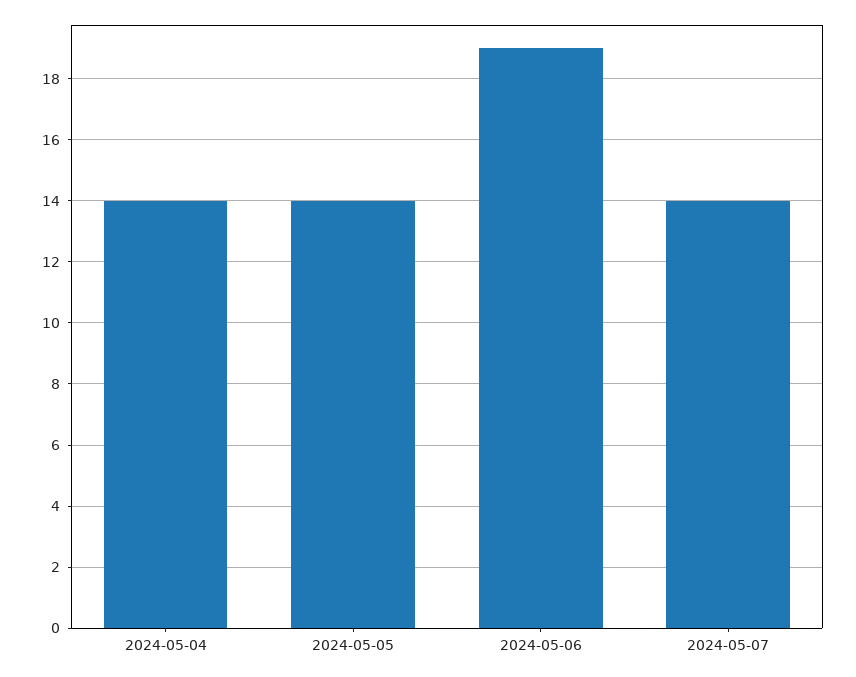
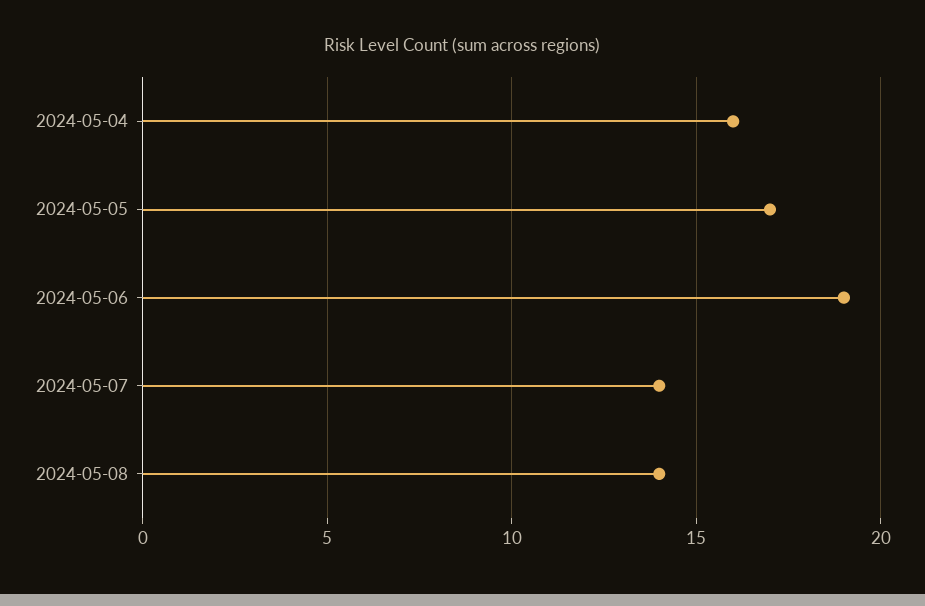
2024-05-04: 14 -> 16
2024-05-05: 14 -> 17
2024-05-08: none -> 14

